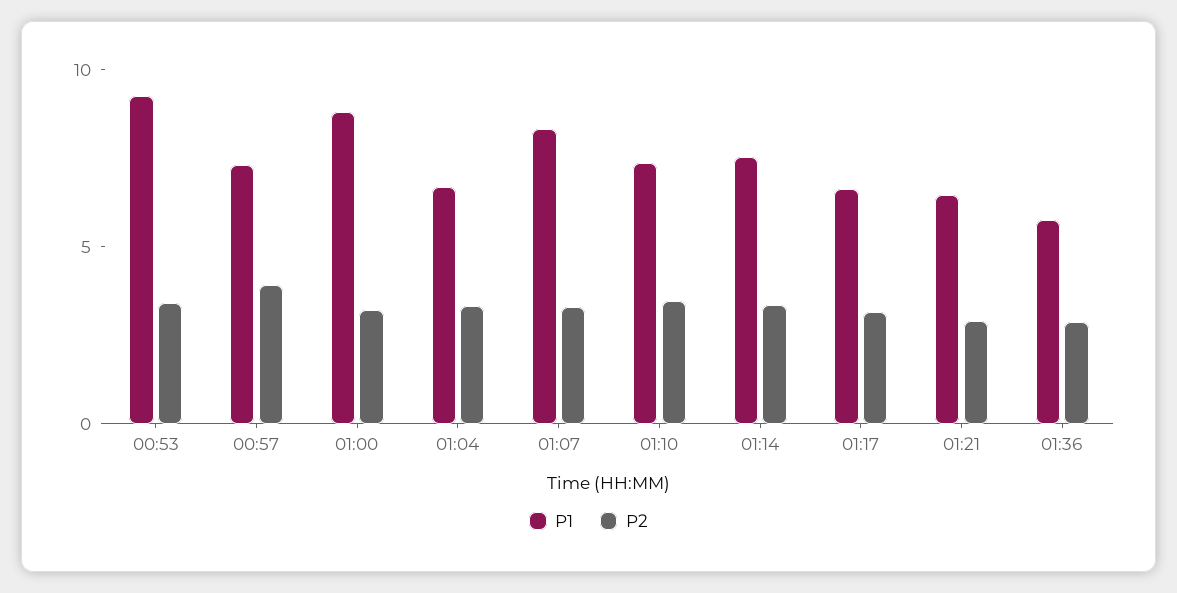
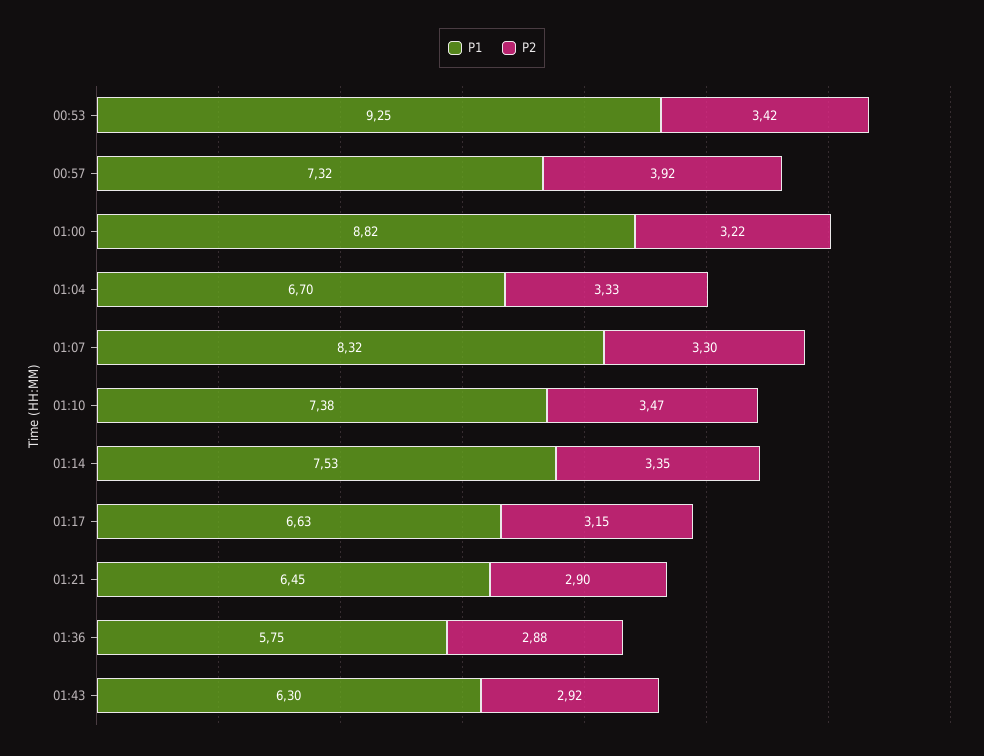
P1, 01:43: none -> 6.3
P2, 01:43: none -> 2.92

